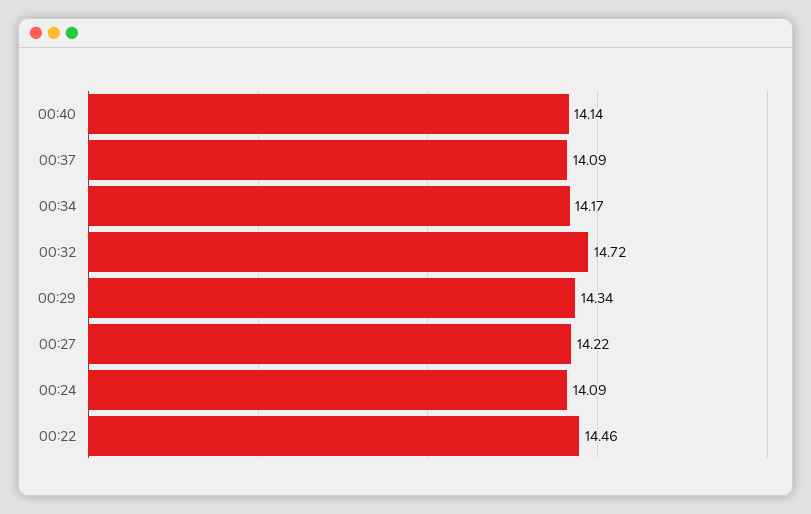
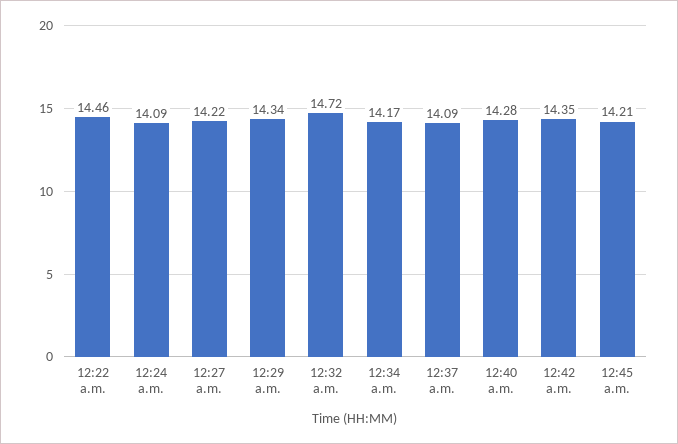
00:40: 14.14 -> 14.28
12:42 a.m.: none -> 14.35
12:45 a.m.: none -> 14.21

